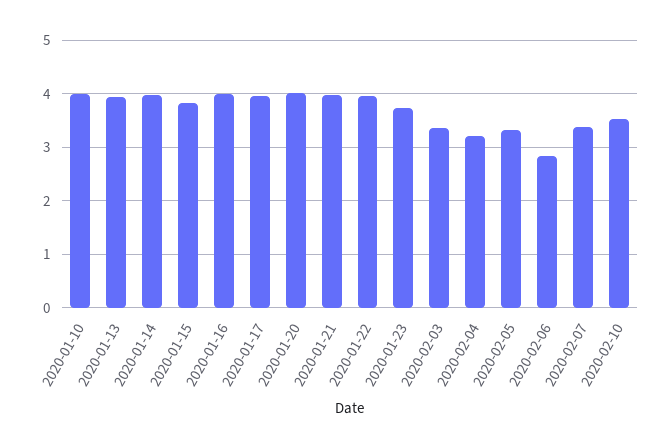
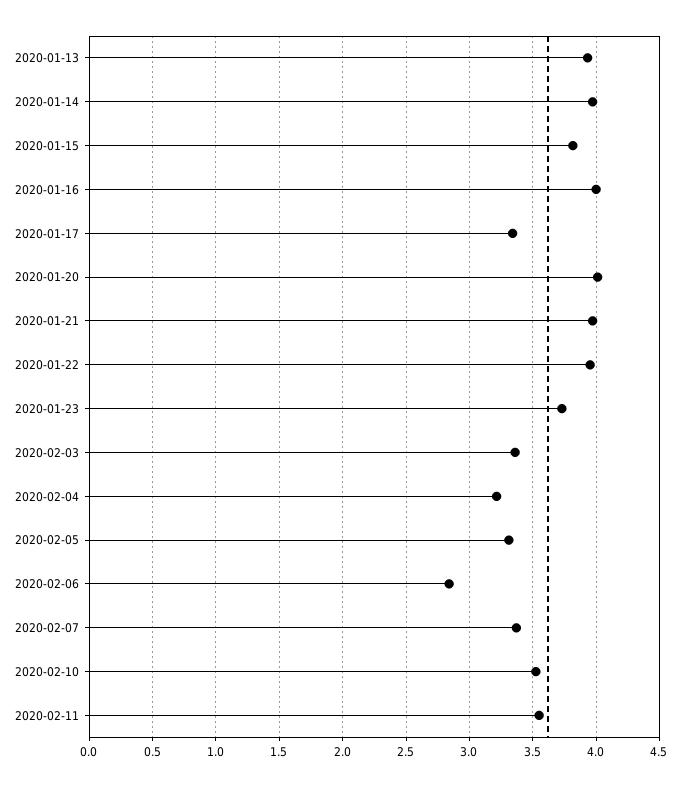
2020-01-10: 4 -> none
2020-01-17: 4 -> 3.35
2020-02-11: none -> 3.55

